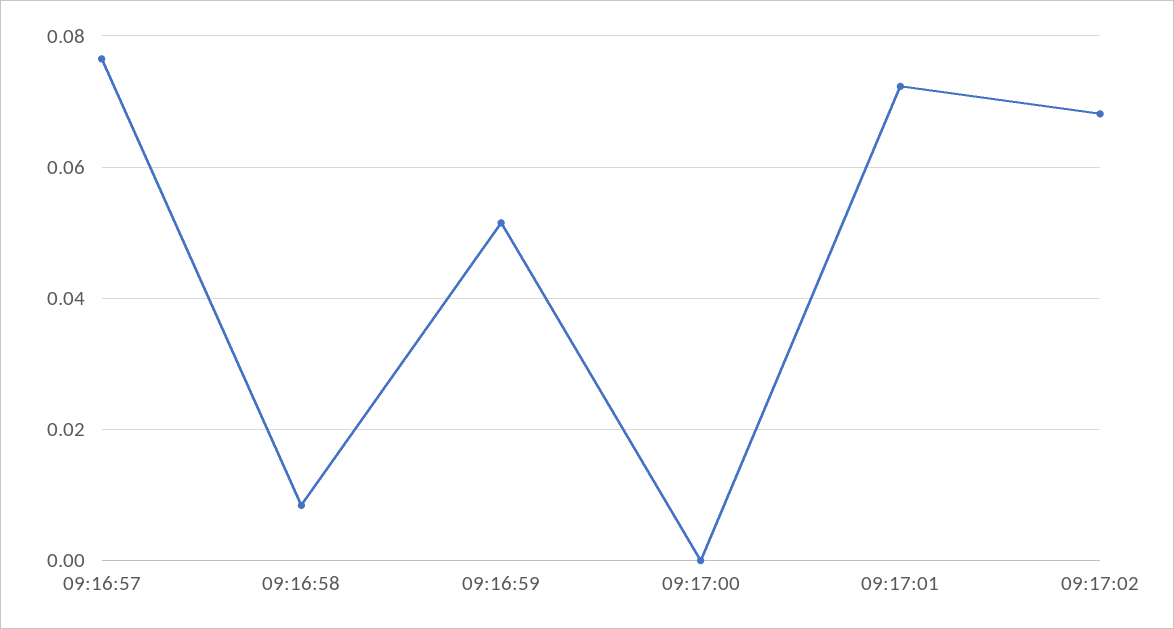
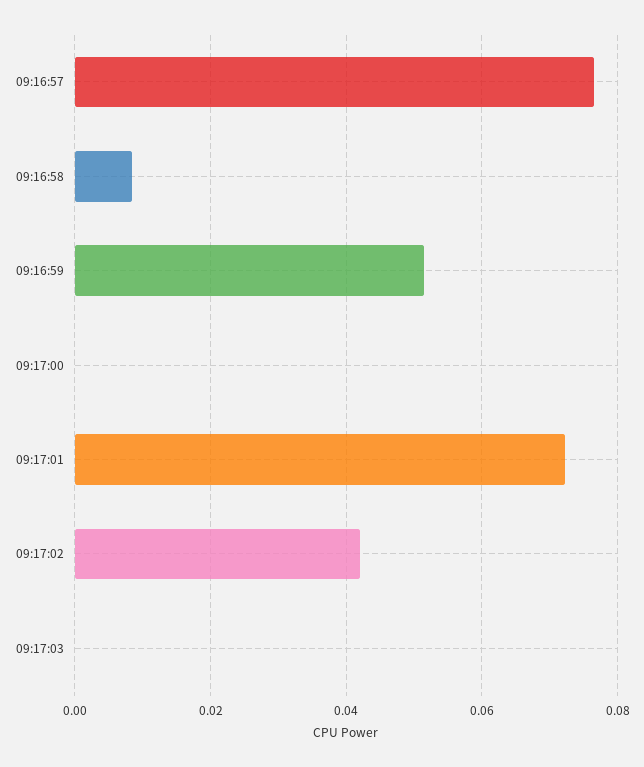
09:17:02: 0.068 -> 0.042
09:17:03: none -> 0

